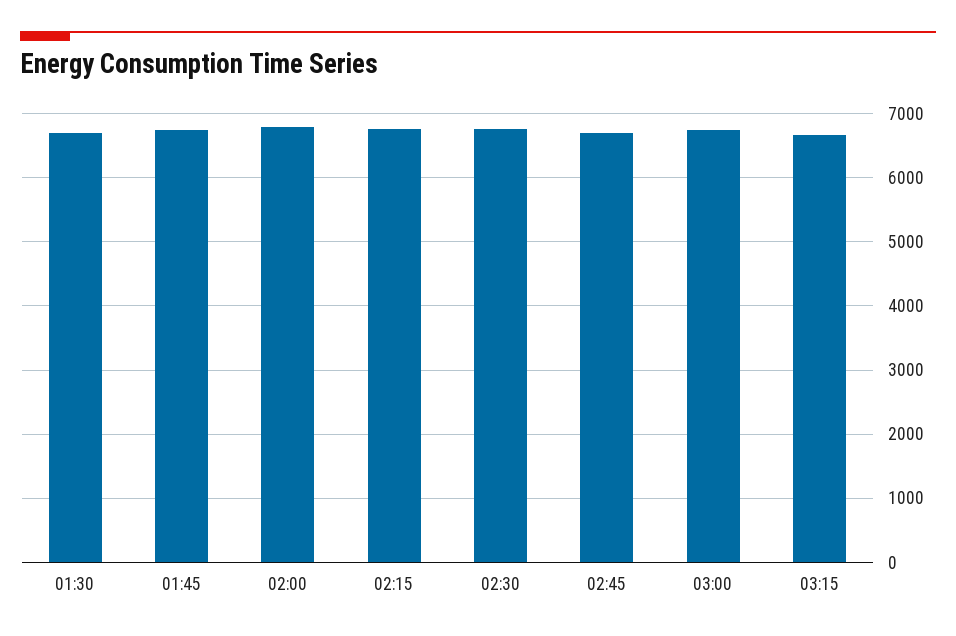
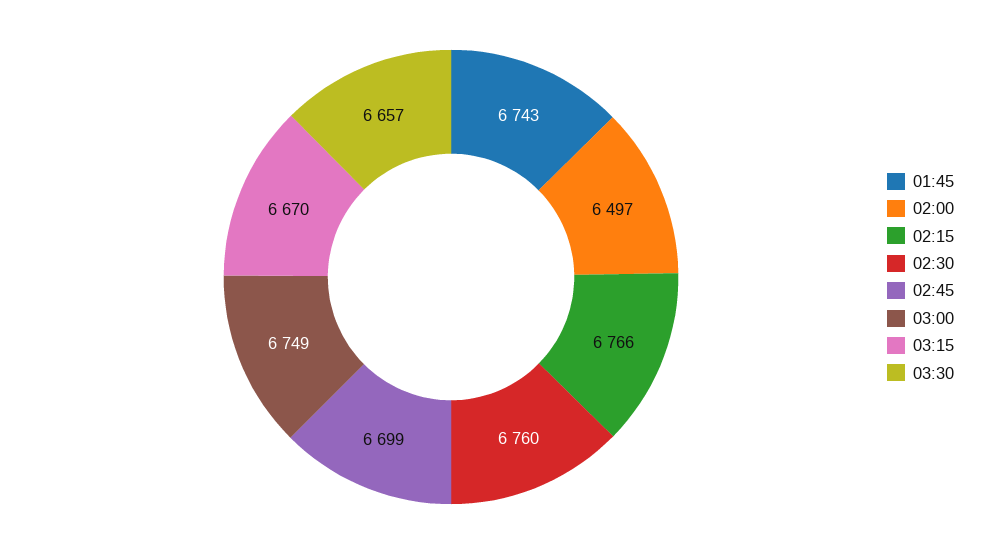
01:30: 6700 -> none
02:00: 6800 -> 6497
03:30: none -> 6657

